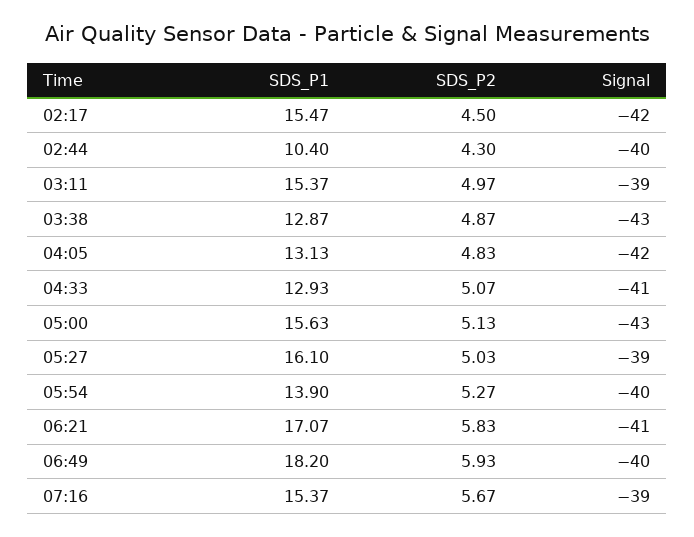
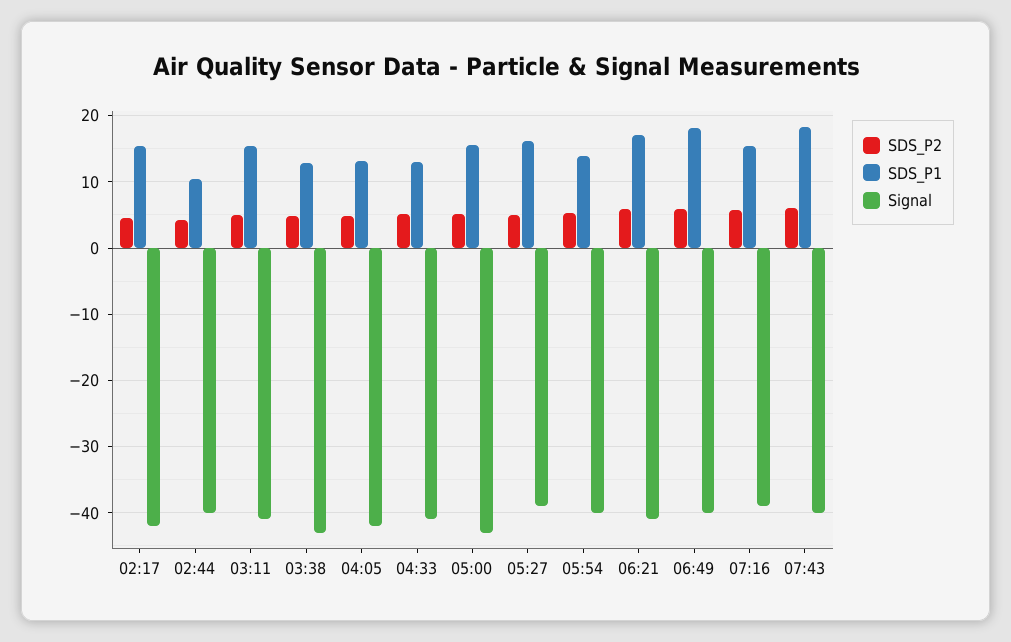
Signal, 03:11: -39 -> -41
SDS_P2, 07:43: none -> 6
SDS_P1, 07:43: none -> 18
Signal, 07:43: none -> -40

